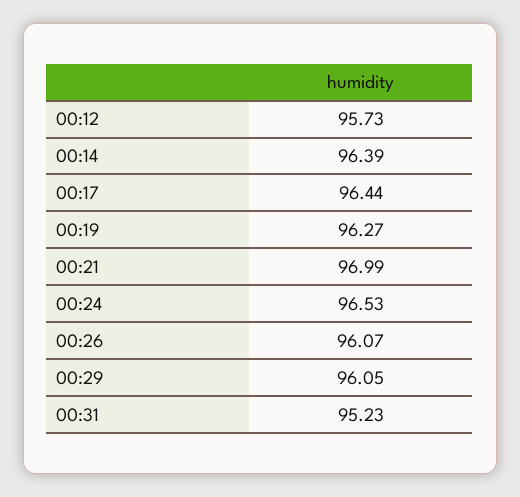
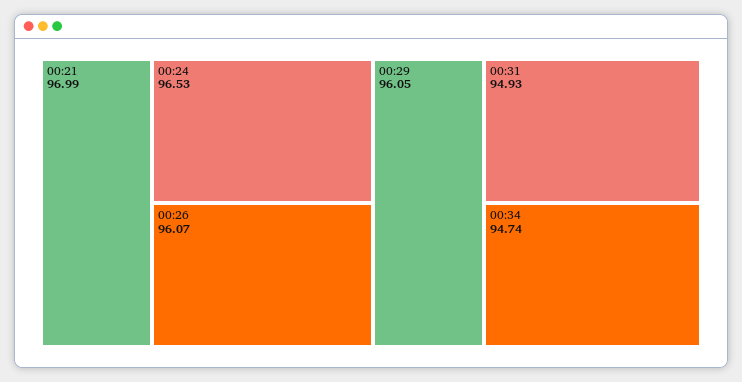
00:12: 95.73 -> none
00:14: 96.39 -> none
00:17: 96.44 -> none
00:19: 96.27 -> none
00:31: 95.23 -> 94.93
00:34: none -> 94.74

